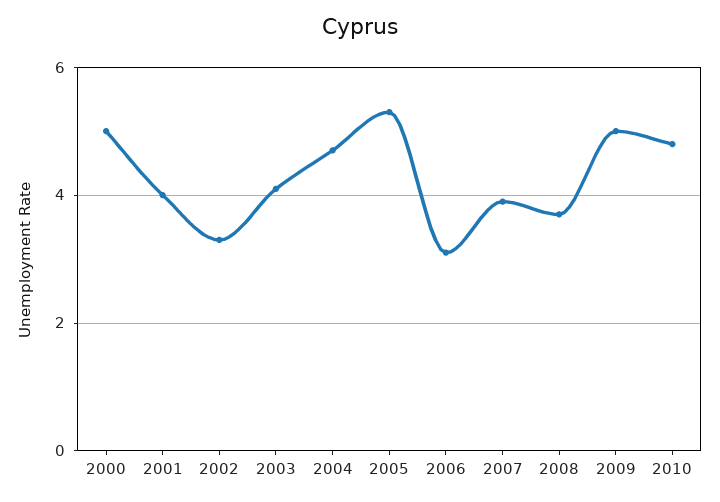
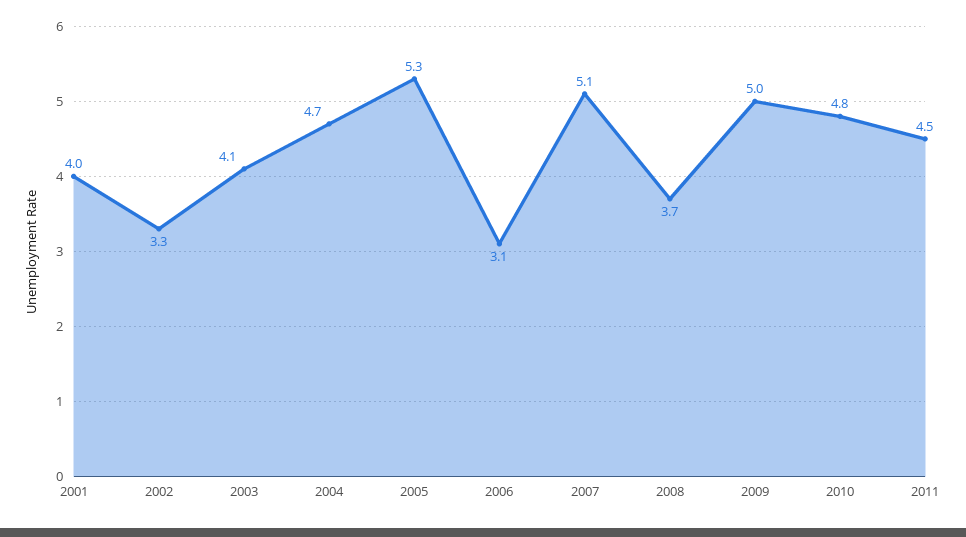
2000: 5 -> none
2007: 4 -> 5.1
2011: none -> 4.5

